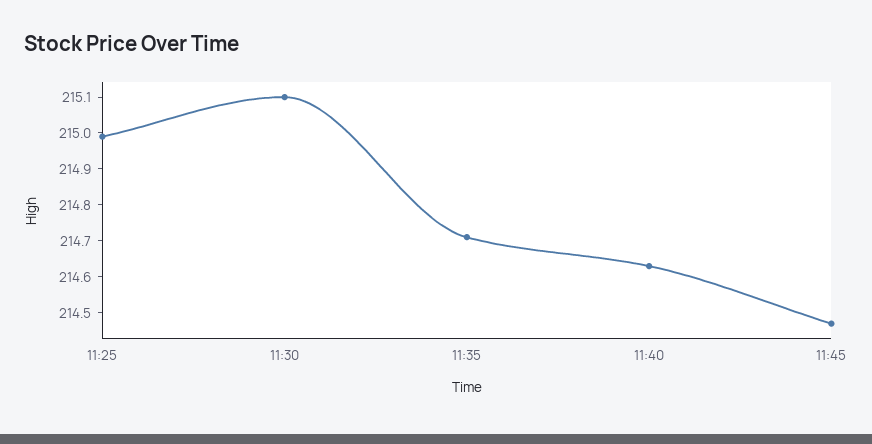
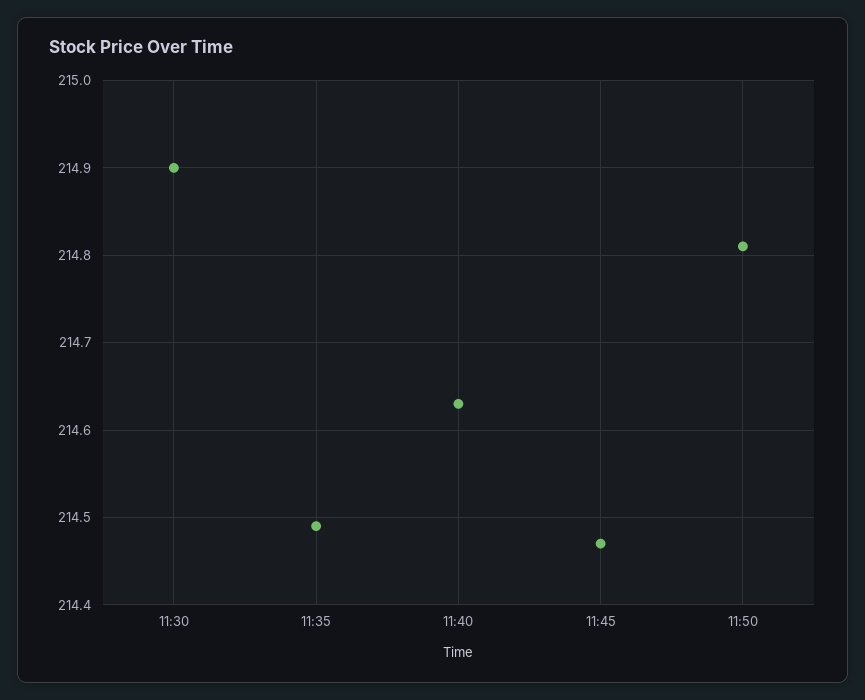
11:25: 215 -> none
11:30: 215.1 -> 214.9
11:35: 214.7 -> 214.49
11:50: none -> 214.81

